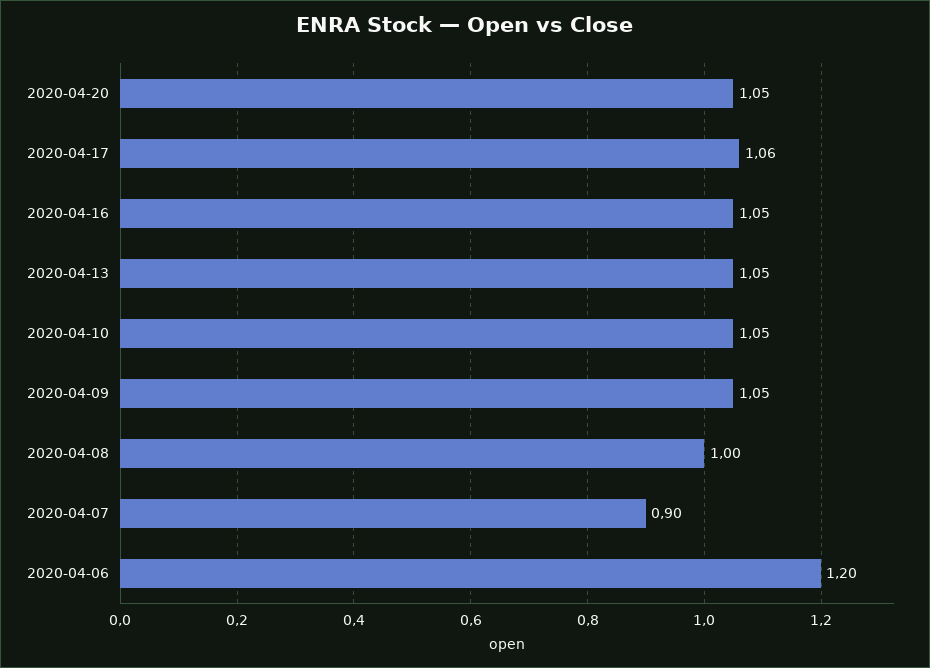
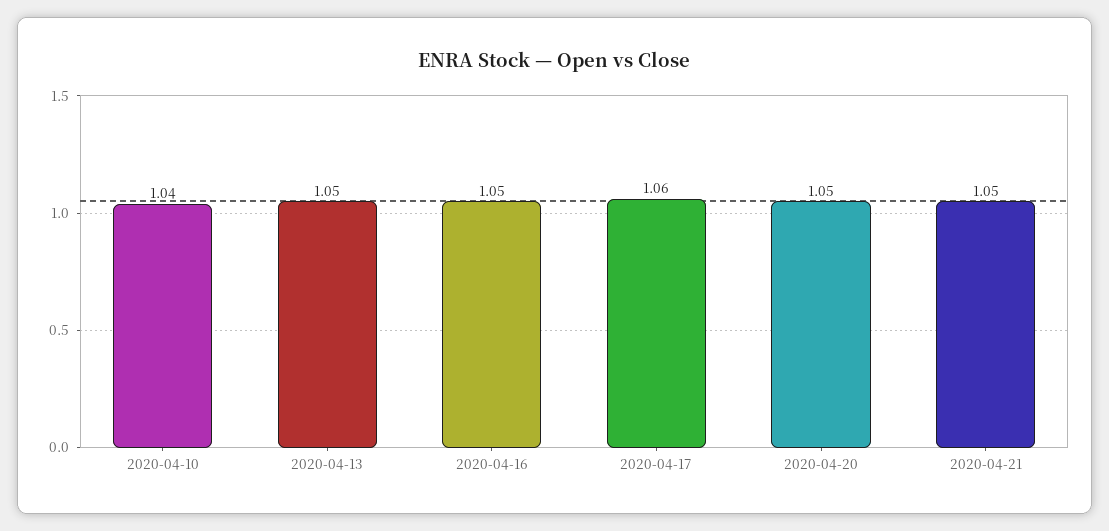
2020-04-10: 1.05 -> 1.04
2020-04-09: 1.05 -> none
2020-04-08: 1 -> none
2020-04-07: 0.9 -> none
2020-04-06: 1.2 -> none
2020-04-21: none -> 1.05

